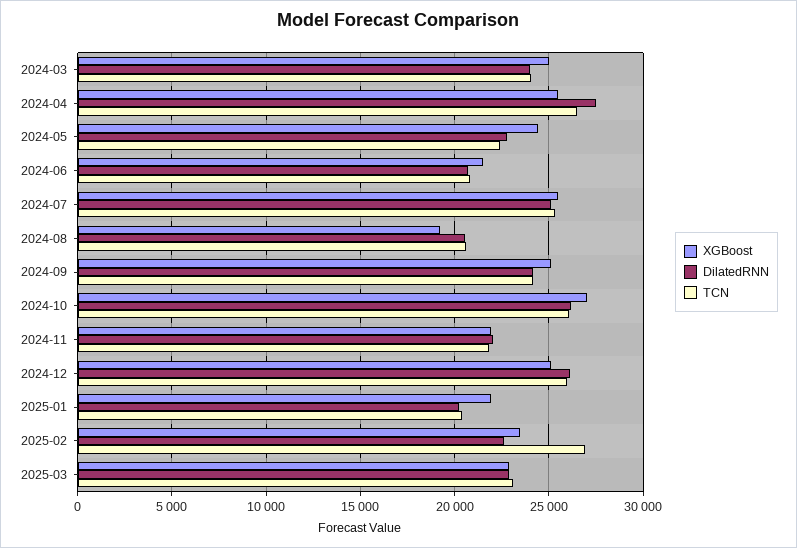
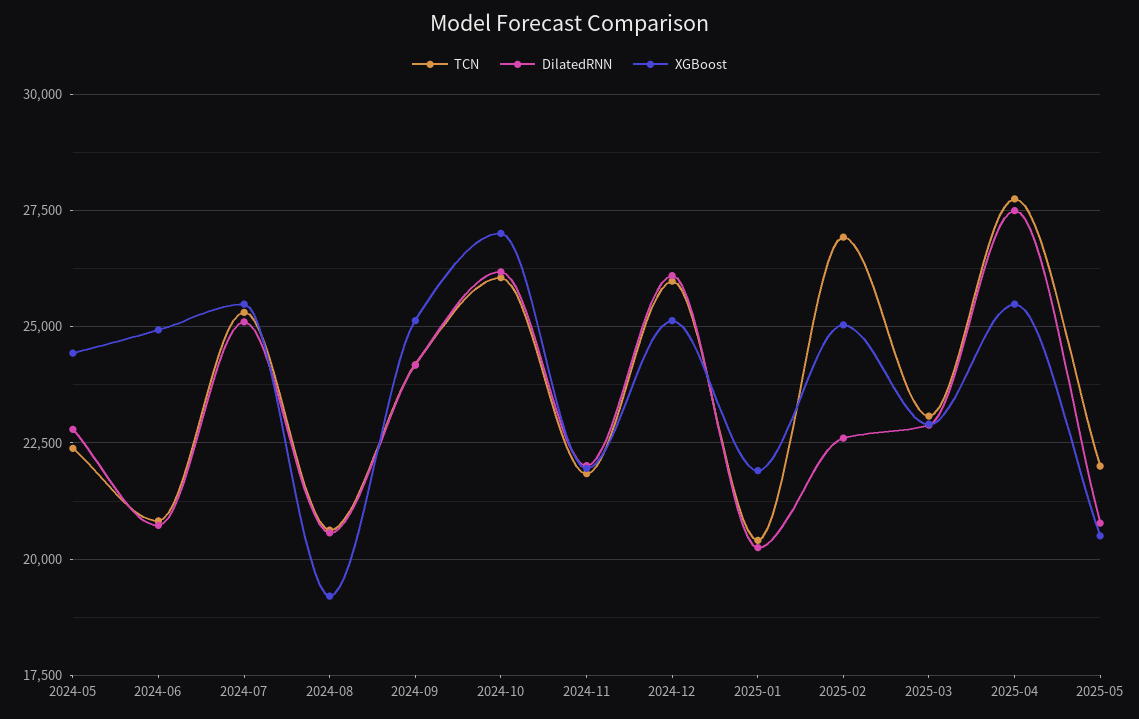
XGBoost, 2024-03: 25000 -> none
DilatedRNN, 2024-03: 24000 -> none
TCN, 2024-03: 24000 -> none
XGBoost, 2024-04: 25500 -> none
DilatedRNN, 2024-04: 27500 -> none
TCN, 2024-04: 26500 -> none
XGBoost, 2024-06: 21500 -> 25000
XGBoost, 2025-02: 23500 -> 25000
TCN, 2025-04: none -> 27750
DilatedRNN, 2025-04: none -> 27500
XGBoost, 2025-04: none -> 25500
TCN, 2025-05: none -> 22000
DilatedRNN, 2025-05: none -> 20750
XGBoost, 2025-05: none -> 20500

